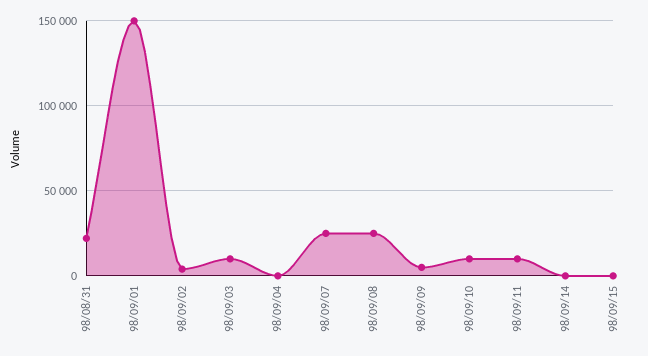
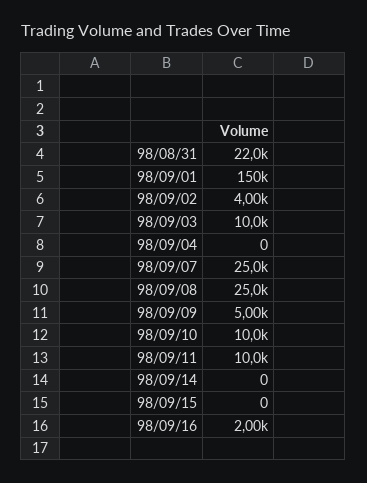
98/09/16: none -> 2000

